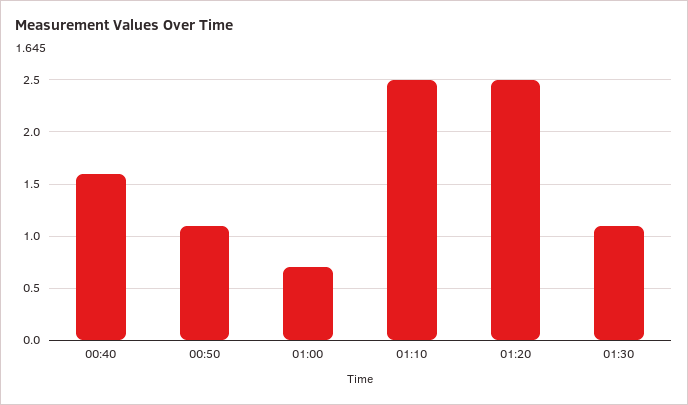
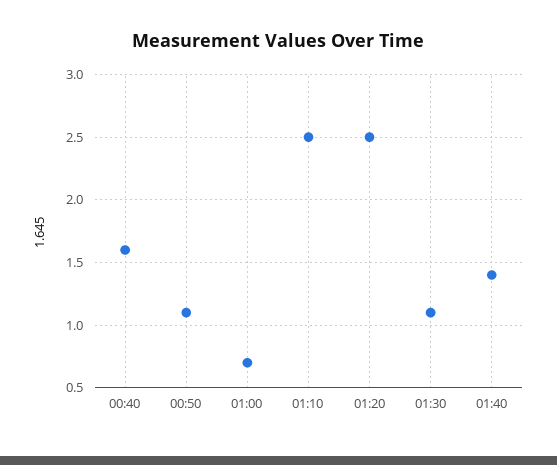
01:40: none -> 1.4

